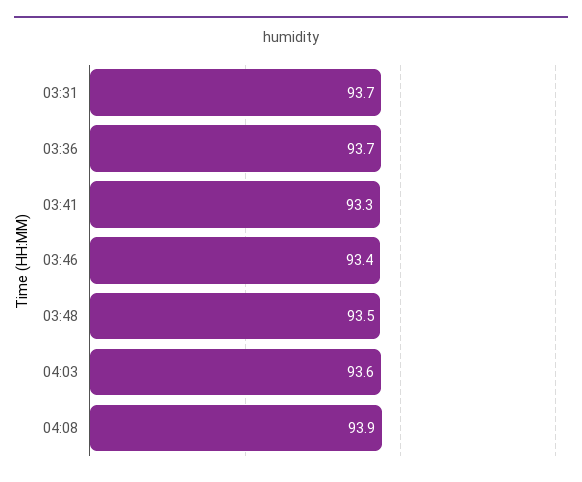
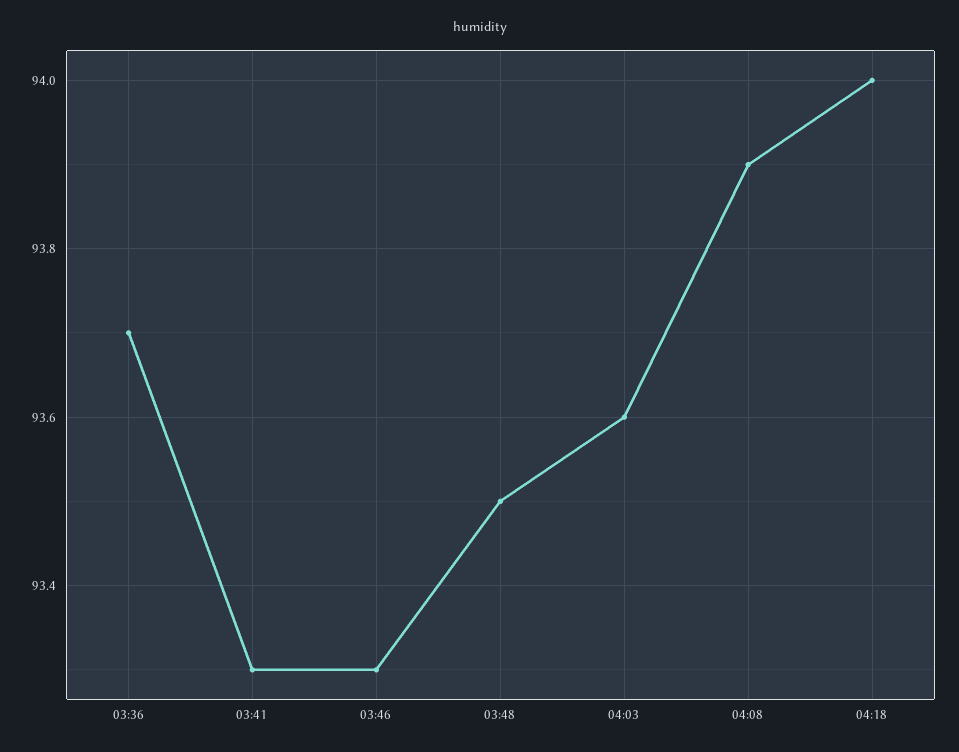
03:31: 93.7 -> none
03:46: 93.4 -> 93.3
04:18: none -> 94

